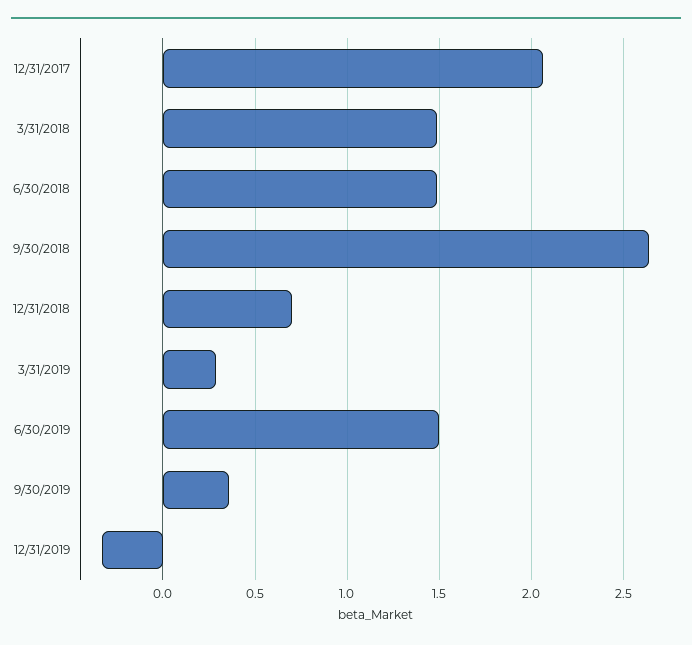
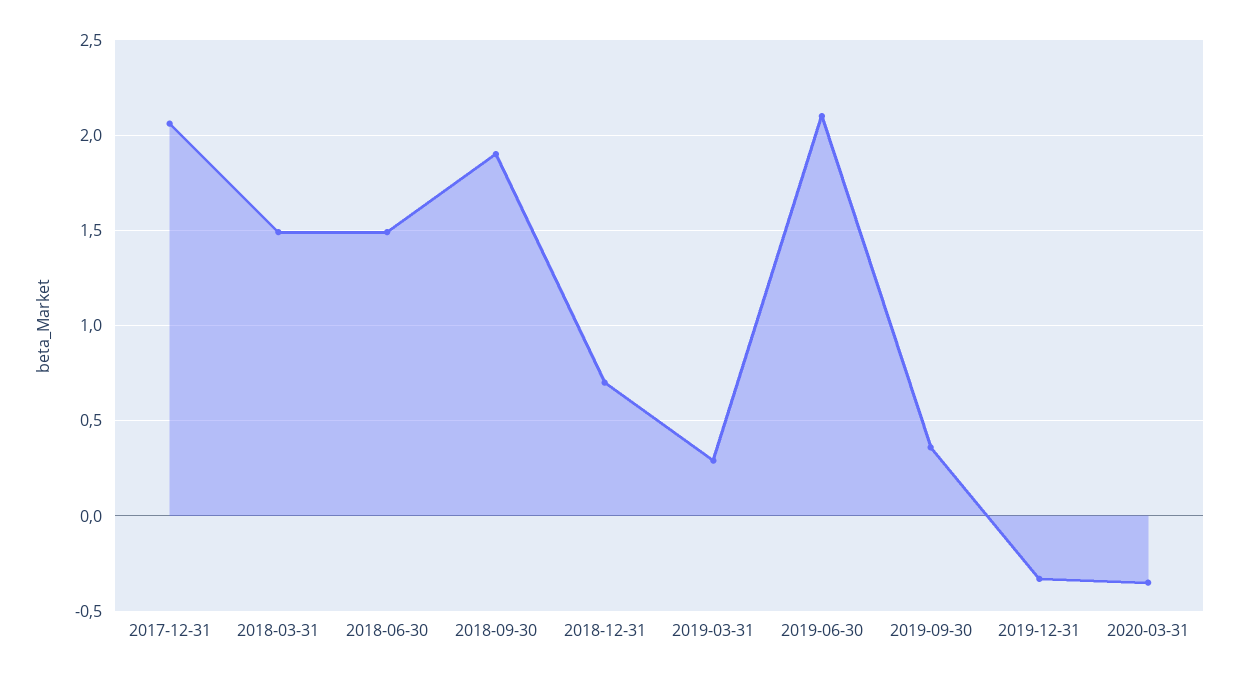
9/30/2018: 2.65 -> 1.9
6/30/2019: 1.5 -> 2.1
2020-03-31: none -> -0.35

